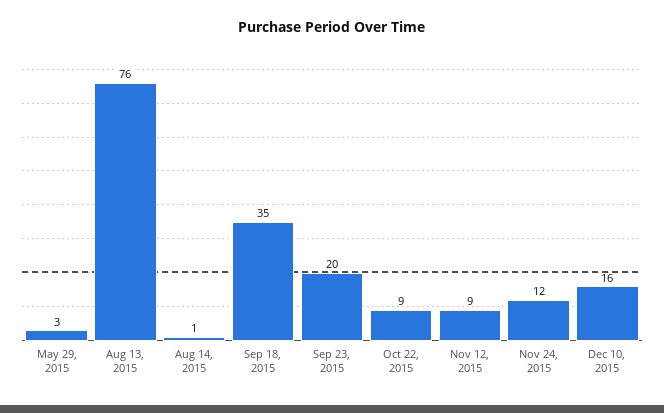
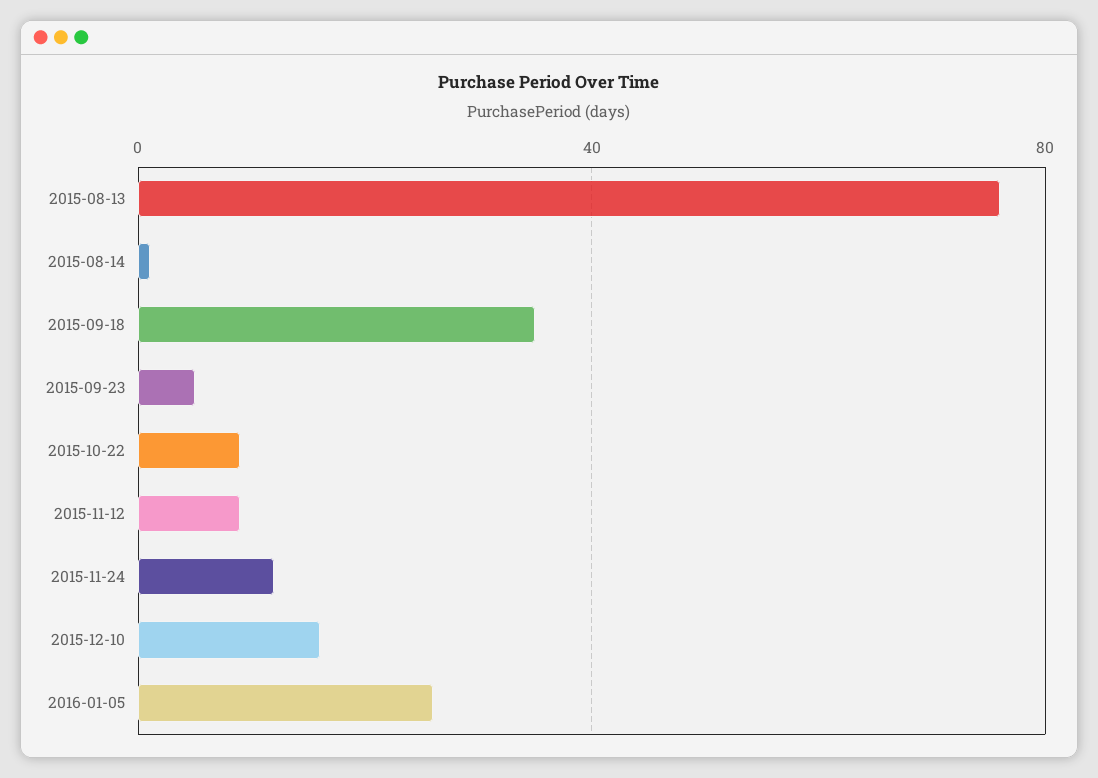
May 29, 2015: 3 -> none
Sep 23, 2015: 20 -> 5
2016-01-05: none -> 25

